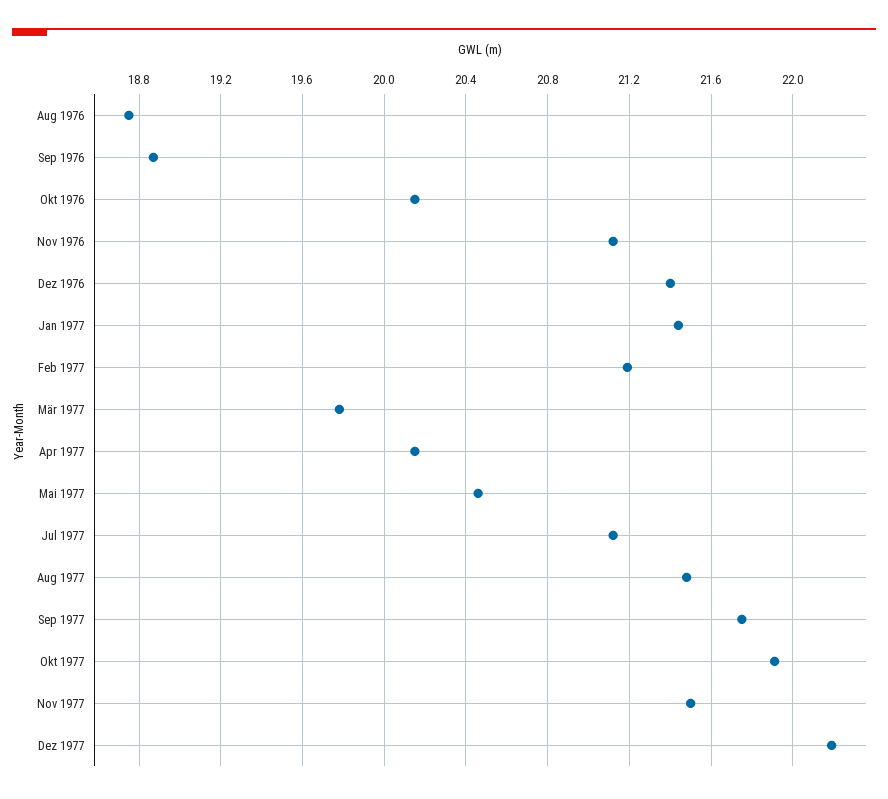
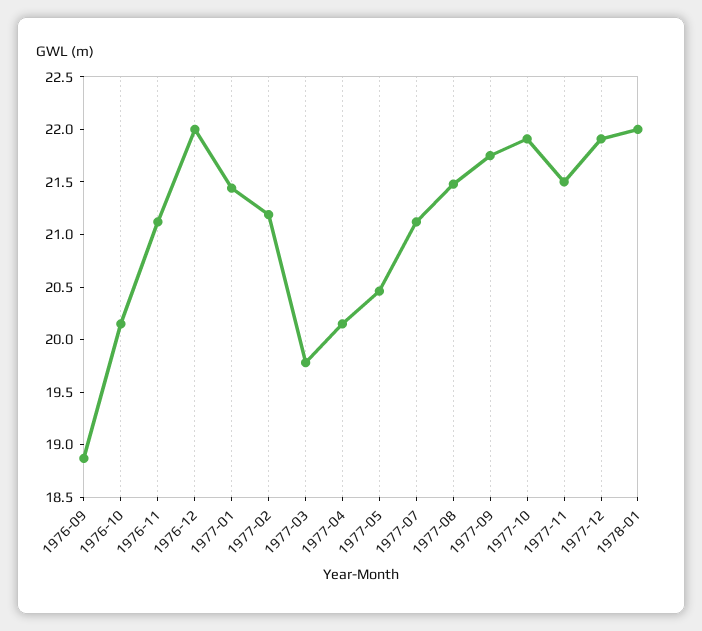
Aug 1976: 18.75 -> none
Dez 1976: 21.4 -> 22
Dez 1977: 22.2 -> 21.9
1978-01: none -> 22

